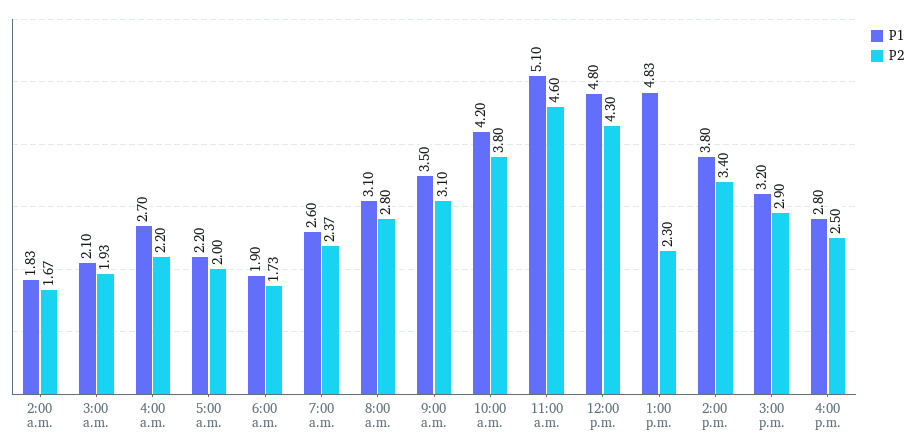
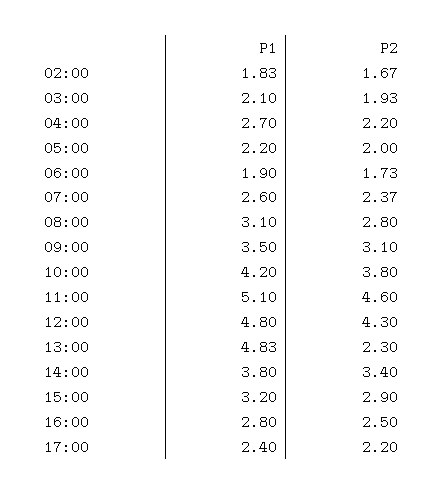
P1, 17:00: none -> 2.4
P2, 17:00: none -> 2.2

